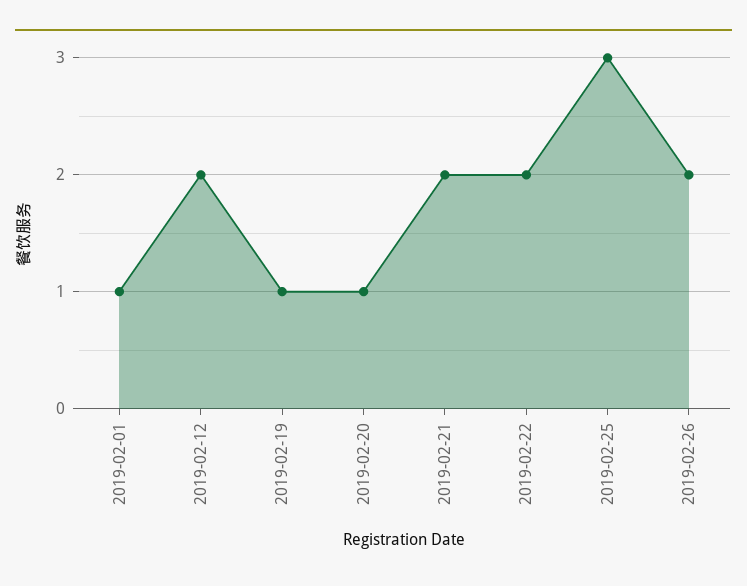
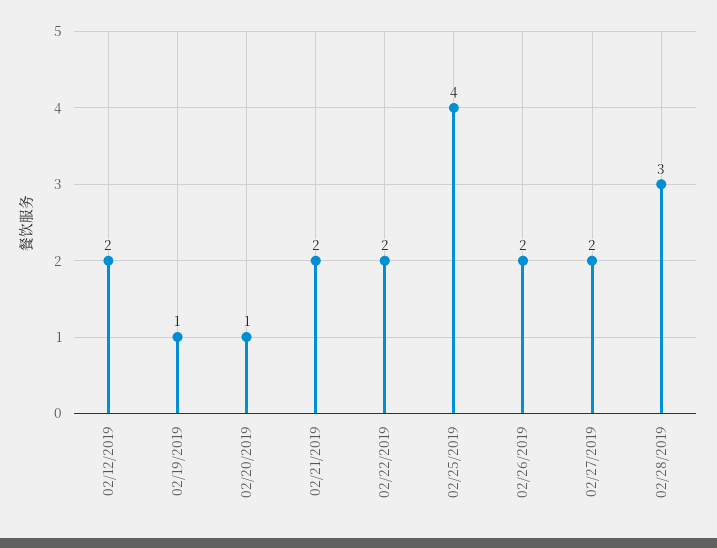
2019-02-01: 1 -> none
2019-02-25: 3 -> 4
02/27/2019: none -> 2
02/28/2019: none -> 3

